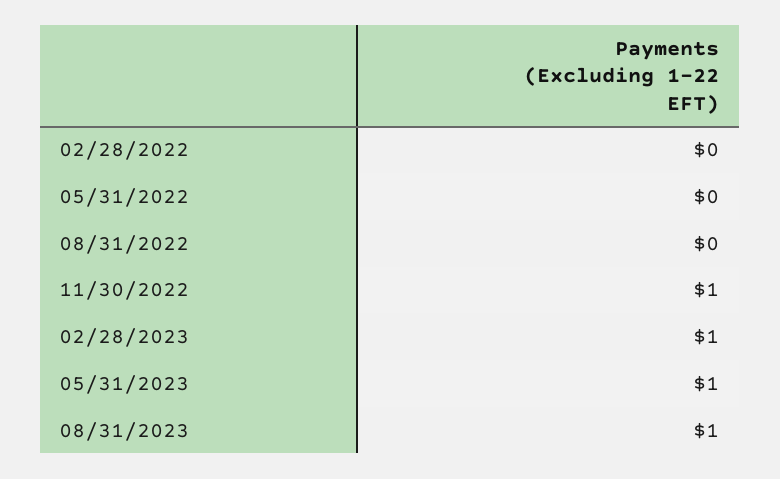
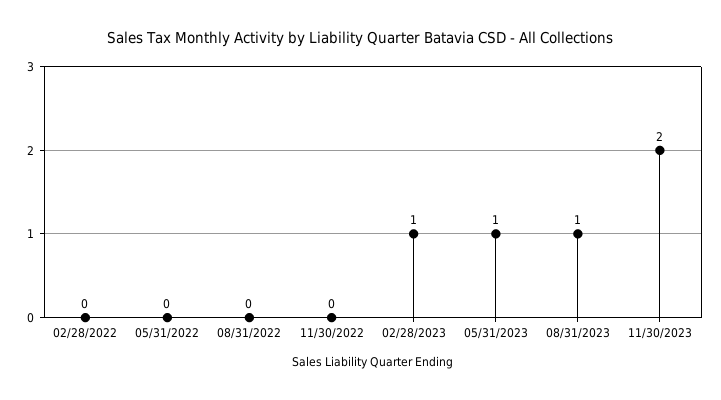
11/30/2022: 1 -> 0
11/30/2023: none -> 2

